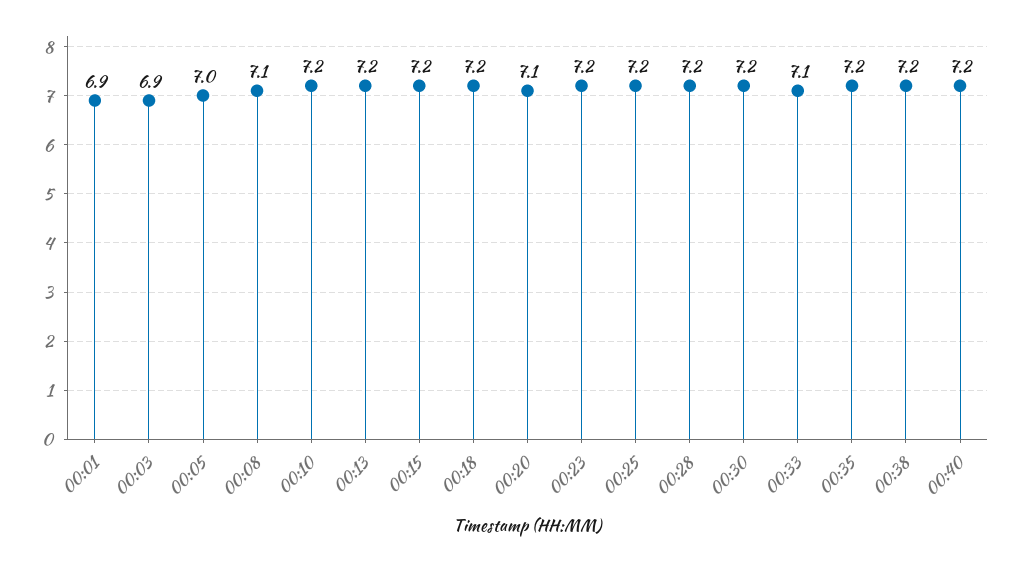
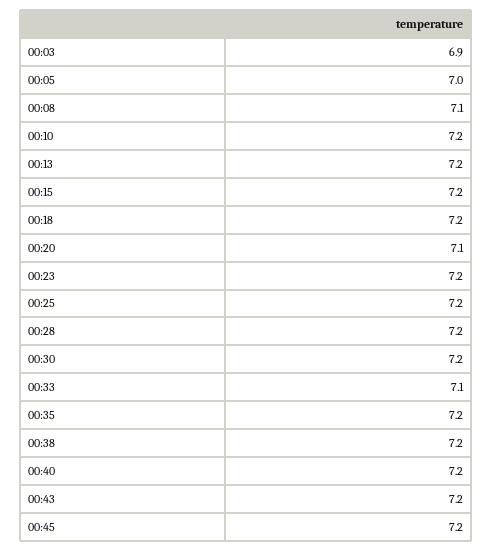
00:01: 6.9 -> none
00:43: none -> 7.2
00:45: none -> 7.2

